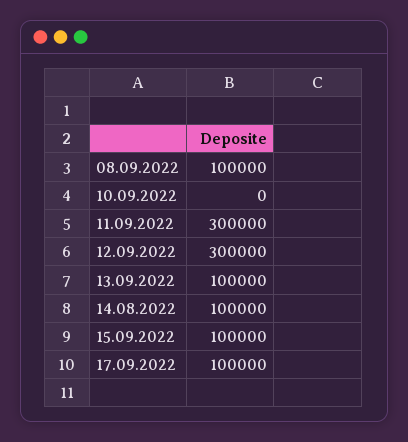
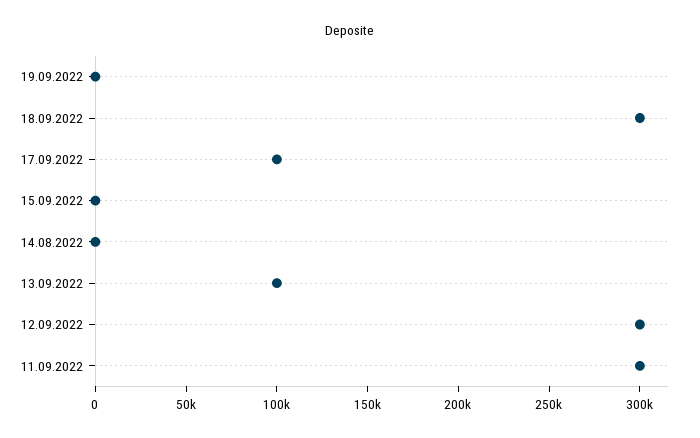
08.09.2022: 100000 -> none
10.09.2022: 0 -> none
14.08.2022: 100000 -> 0
15.09.2022: 100000 -> 0
19.09.2022: none -> 0
18.09.2022: none -> 300000

